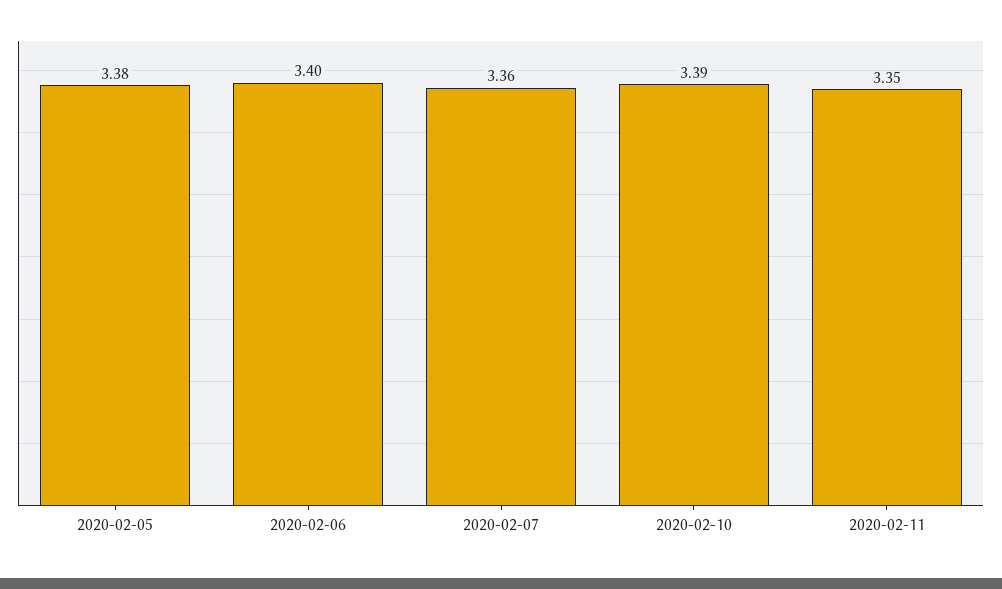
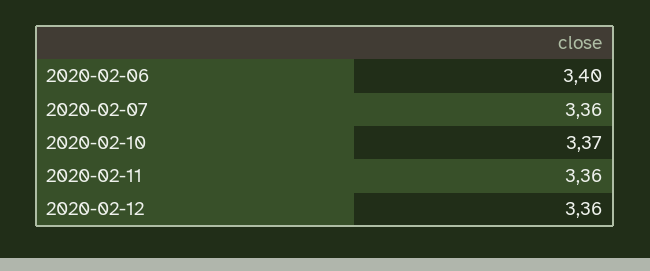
2020-02-05: 3.38 -> none
2020-02-10: 3.39 -> 3.37
2020-02-11: 3.35 -> 3.36
2020-02-12: none -> 3.36

